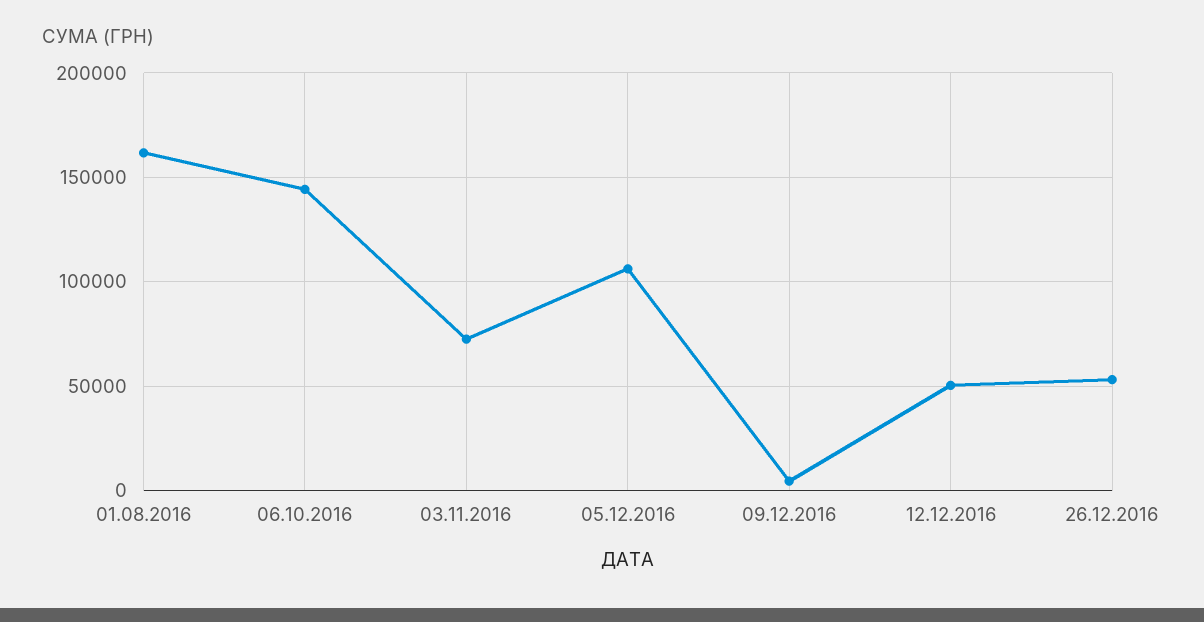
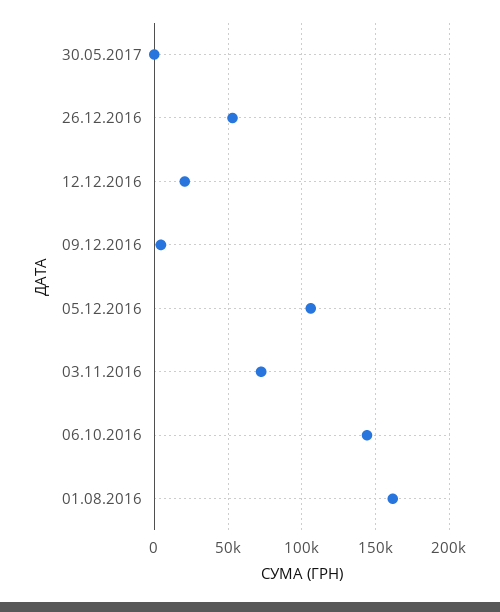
12.12.2016: 50000 -> 20000
30.05.2017: none -> 0

